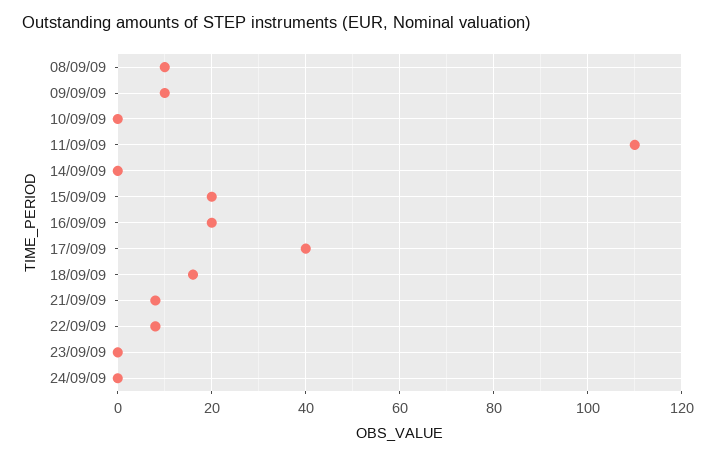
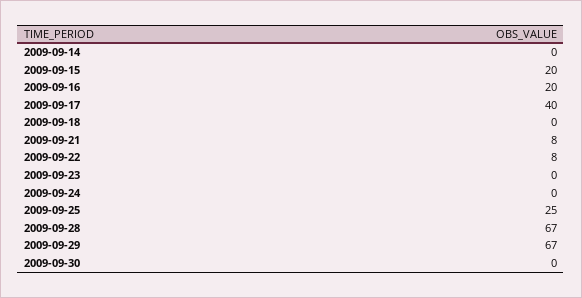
08/09/09: 10 -> none
09/09/09: 10 -> none
10/09/09: 0 -> none
11/09/09: 110 -> none
18/09/09: 15 -> 0
2009-09-25: none -> 25
2009-09-28: none -> 67
2009-09-29: none -> 67
2009-09-30: none -> 0

